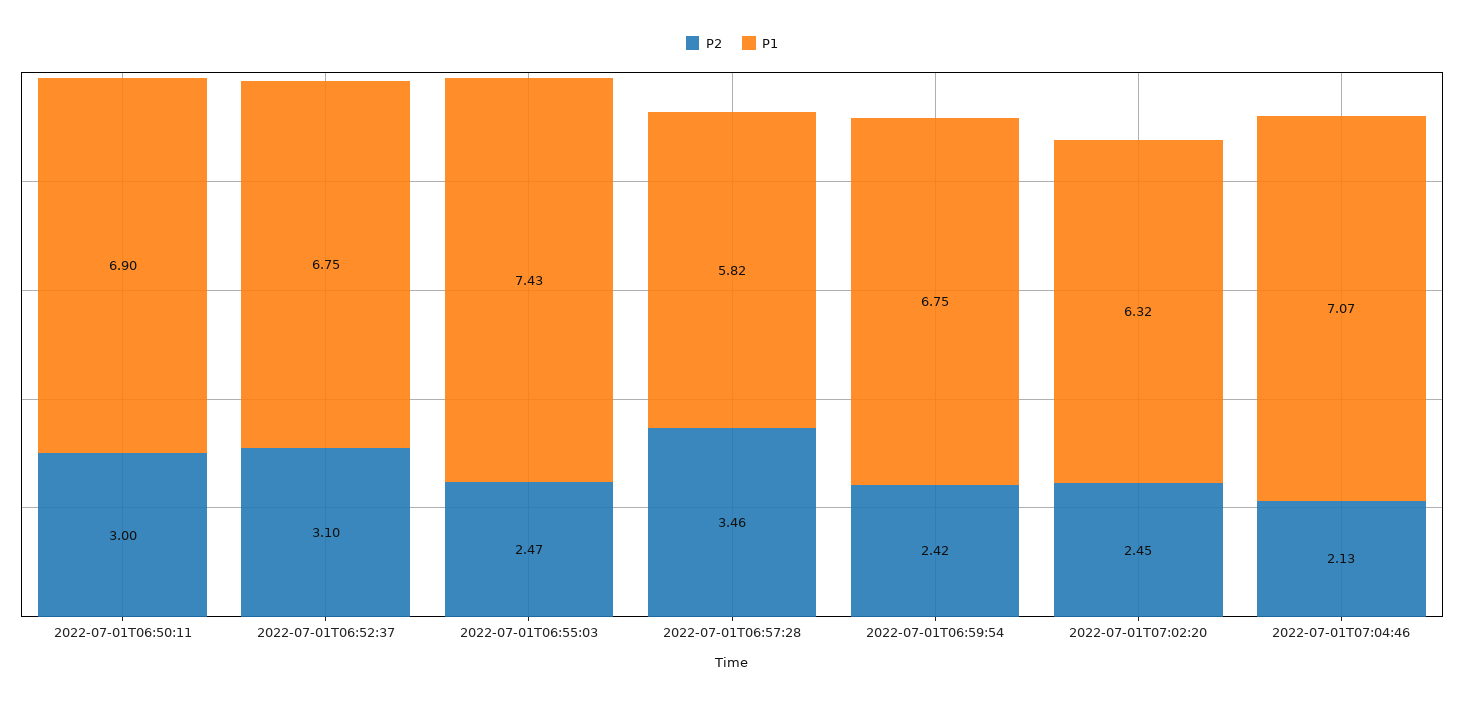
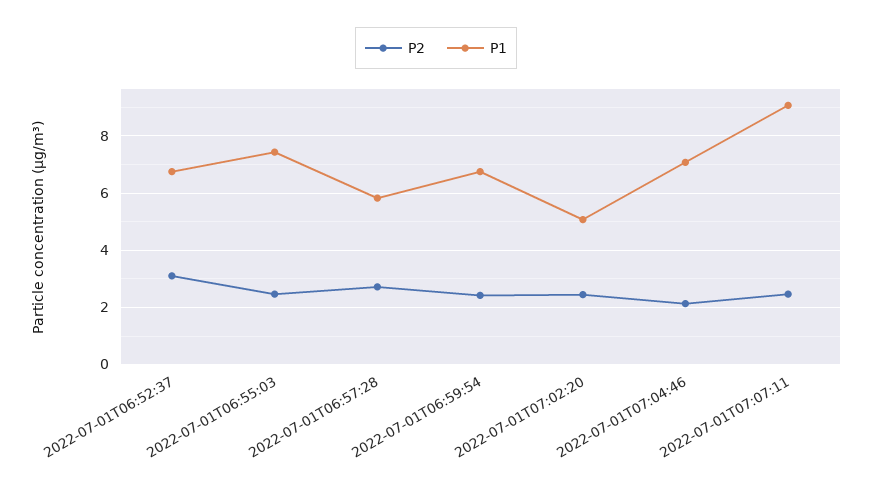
P2, 2022-07-01T06:50:11: 3 -> none
P1, 2022-07-01T06:50:11: 6.9 -> none
P2, 2022-07-01T06:57:28: 3.46 -> 2.75
P1, 2022-07-01T07:02:20: 6.32 -> 5
P2, 2022-07-01T07:07:11: none -> 2.5
P1, 2022-07-01T07:07:11: none -> 9

